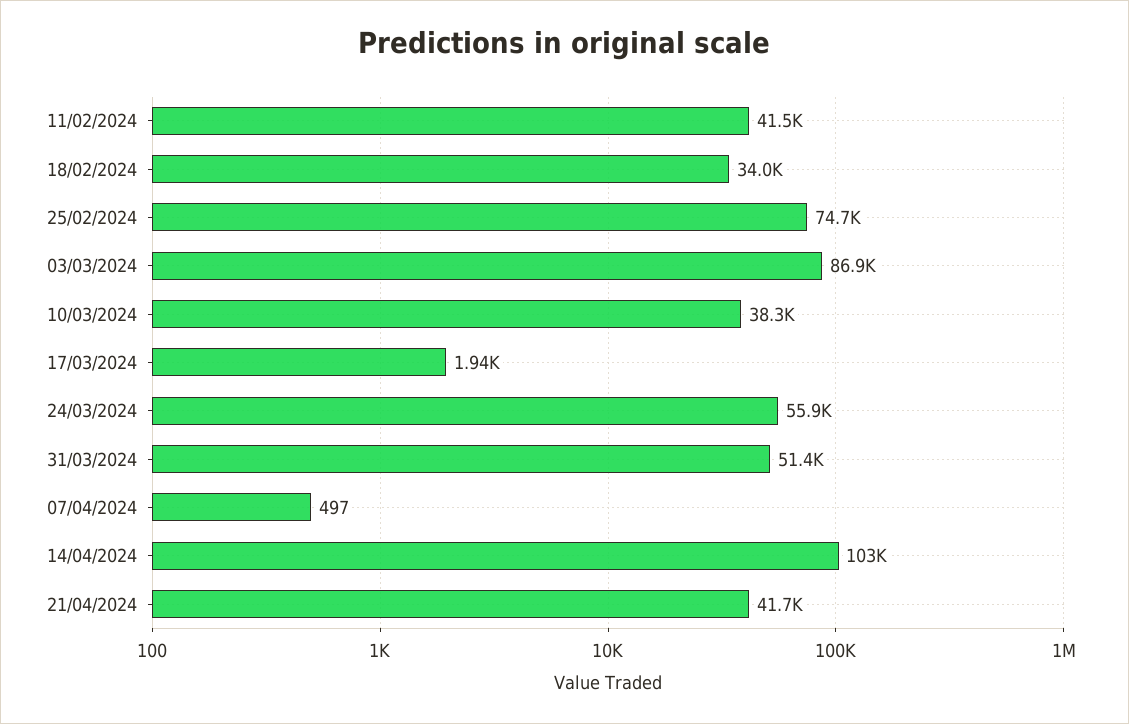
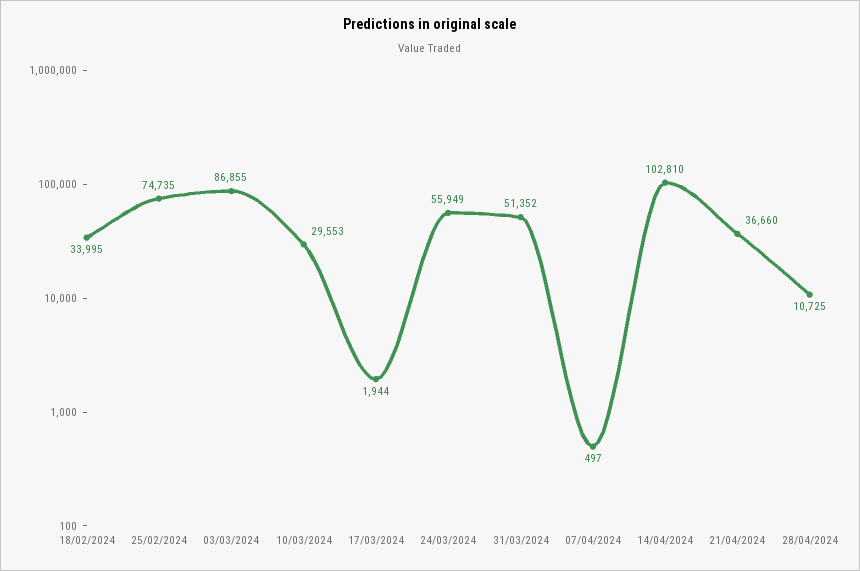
11/02/2024: 41500 -> none
10/03/2024: 38300 -> 29553
21/04/2024: 41700 -> 36660
28/04/2024: none -> 10725

